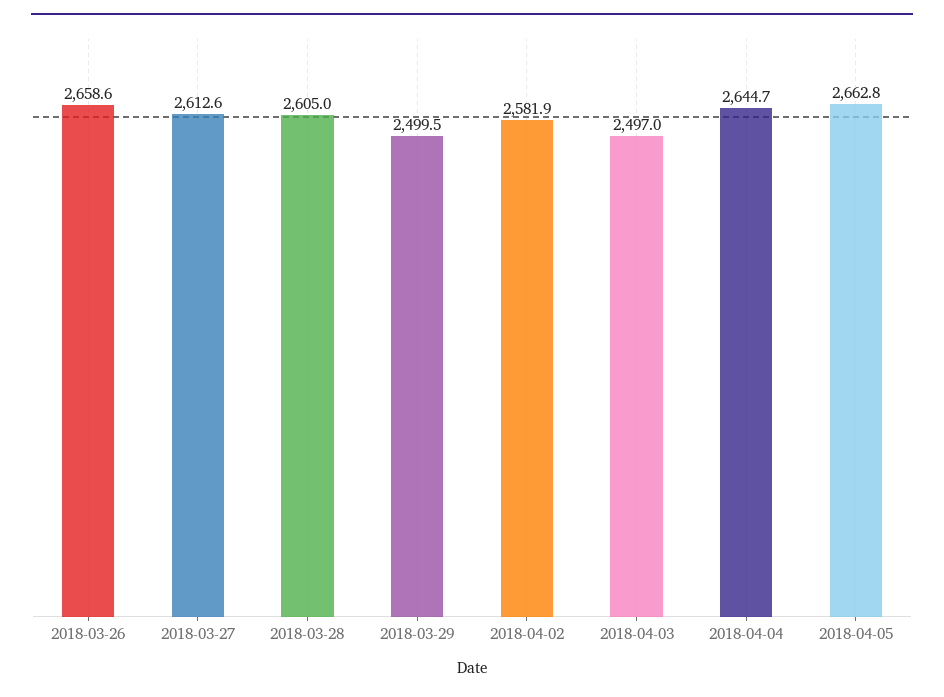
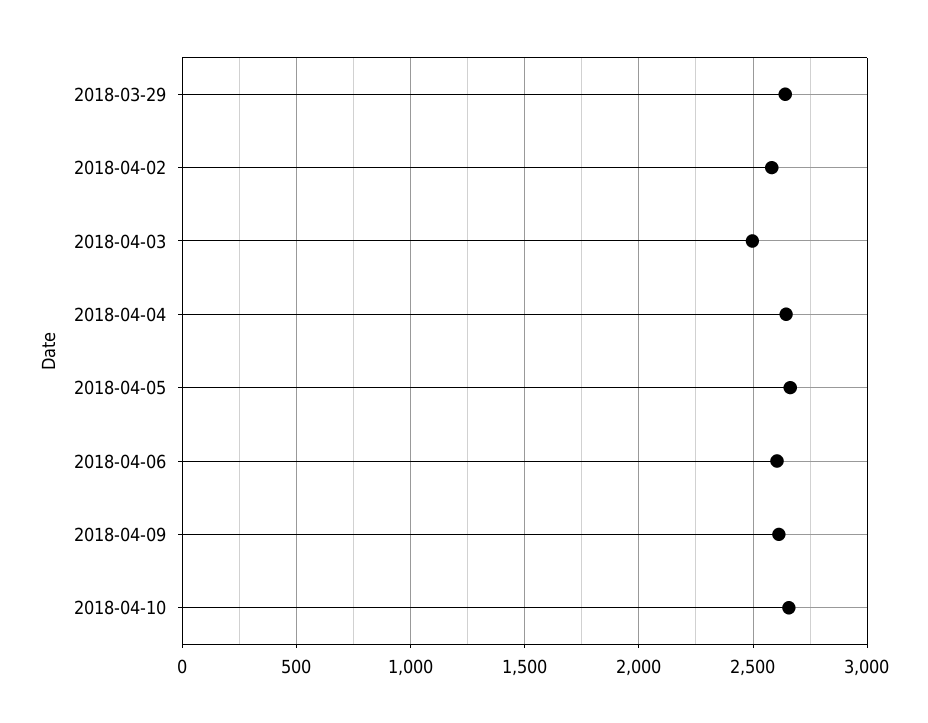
2018-03-26: 2658.6 -> none
2018-03-27: 2612.6 -> none
2018-03-28: 2605 -> none
2018-03-29: 2499.5 -> 2650
2018-04-06: none -> 2600
2018-04-09: none -> 2600
2018-04-10: none -> 2650

